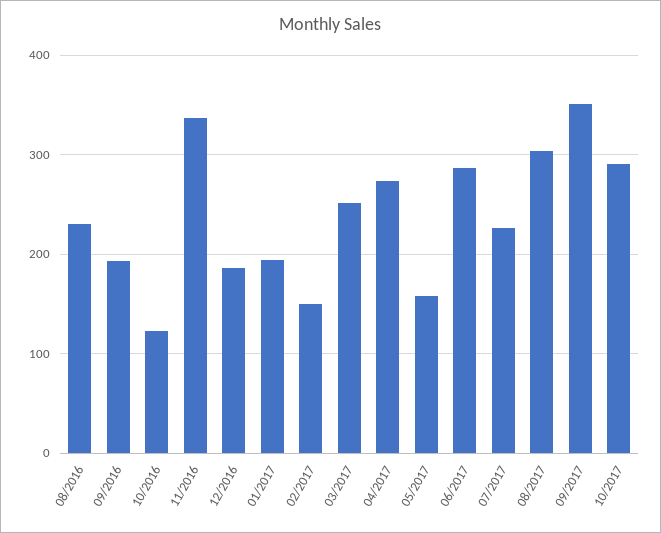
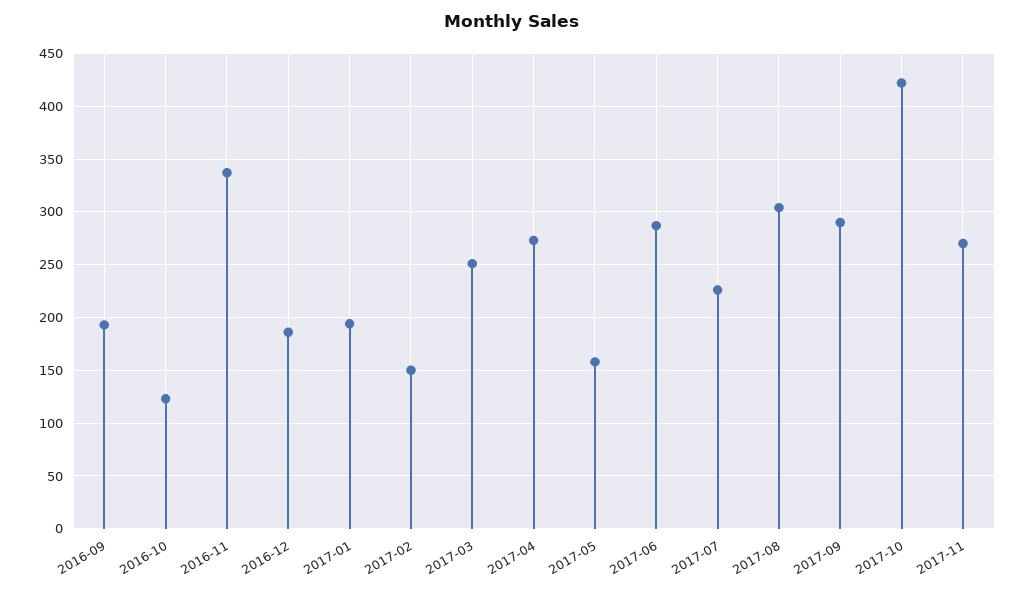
08/2016: 230 -> none
09/2017: 350 -> 290
10/2017: 290 -> 420
2017-11: none -> 270

